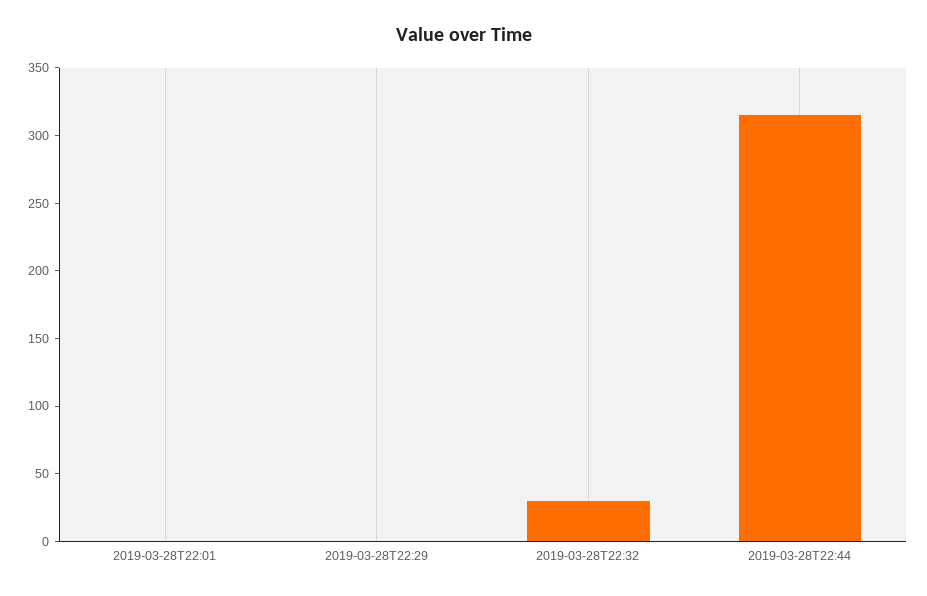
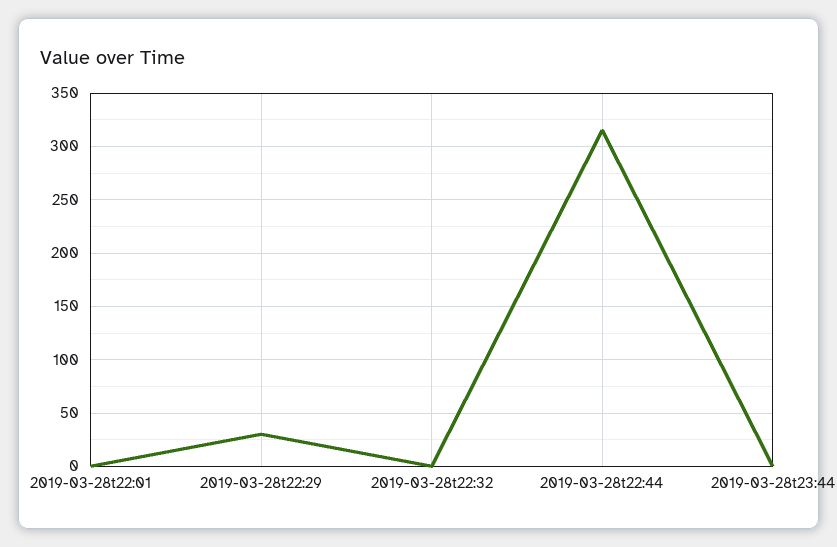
2019-03-28T22:29: 0 -> 30
2019-03-28T22:32: 30 -> 0
2019-03-28t23:44: none -> 0

